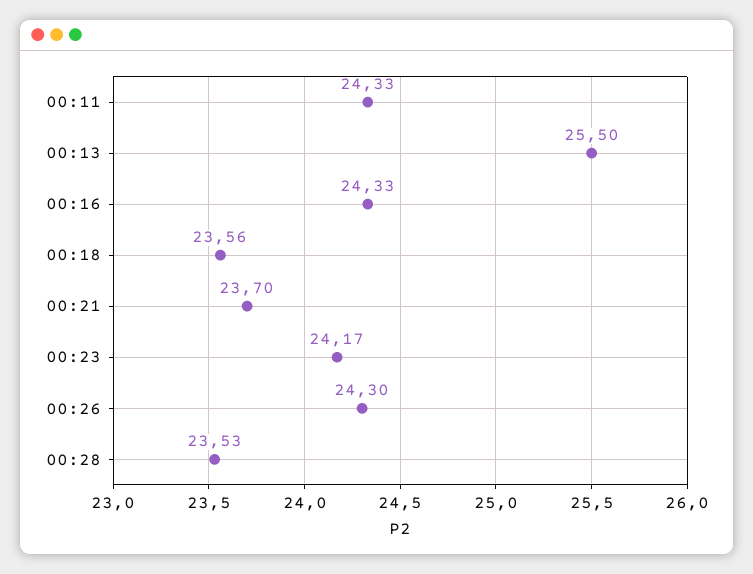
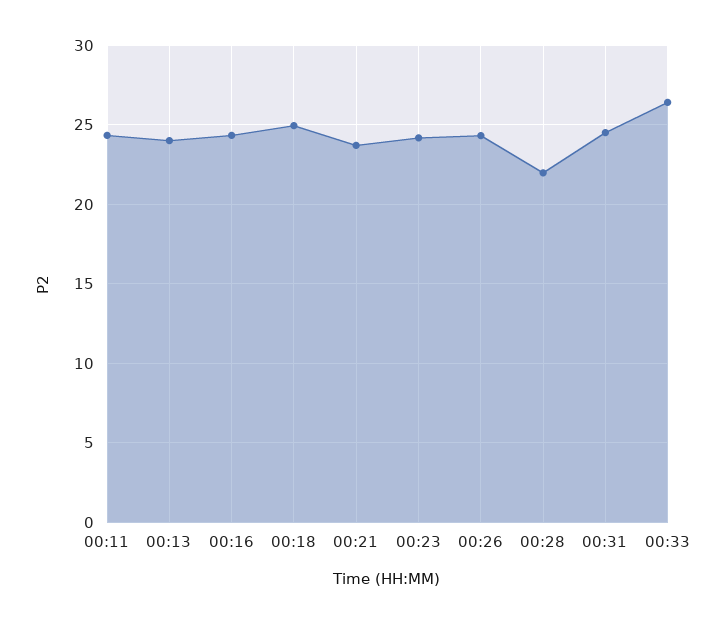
00:13: 25.5 -> 24
00:18: 23.56 -> 25
00:28: 23.53 -> 22
00:31: none -> 24.5
00:33: none -> 26.5

